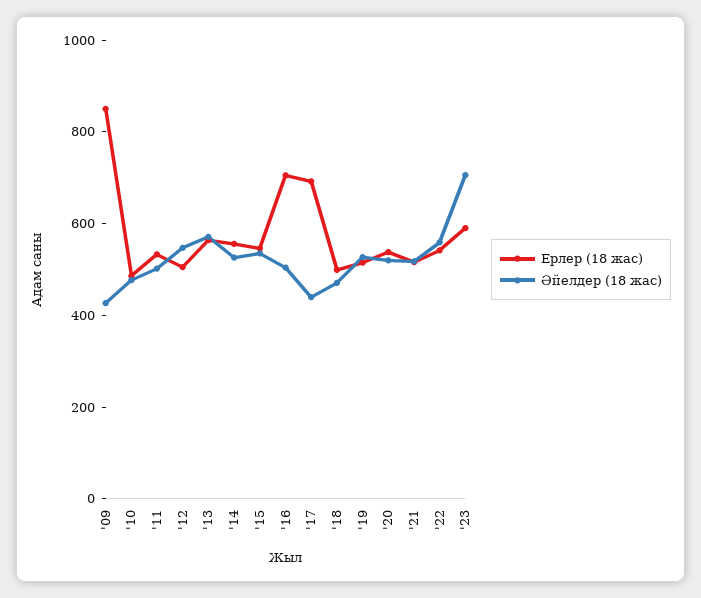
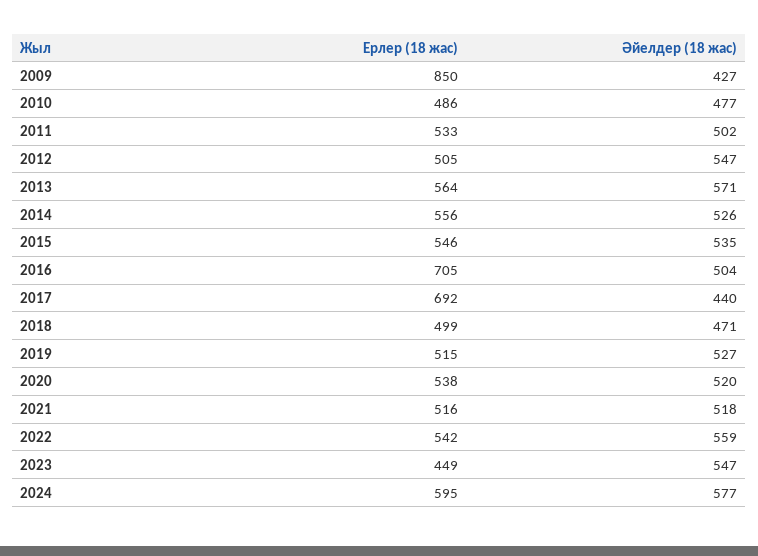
Ерлер (18 жас), '23: 600 -> 449
Әйелдер (18 жас), '23: 700 -> 547
Ерлер (18 жас), 2024: none -> 595
Әйелдер (18 жас), 2024: none -> 577

